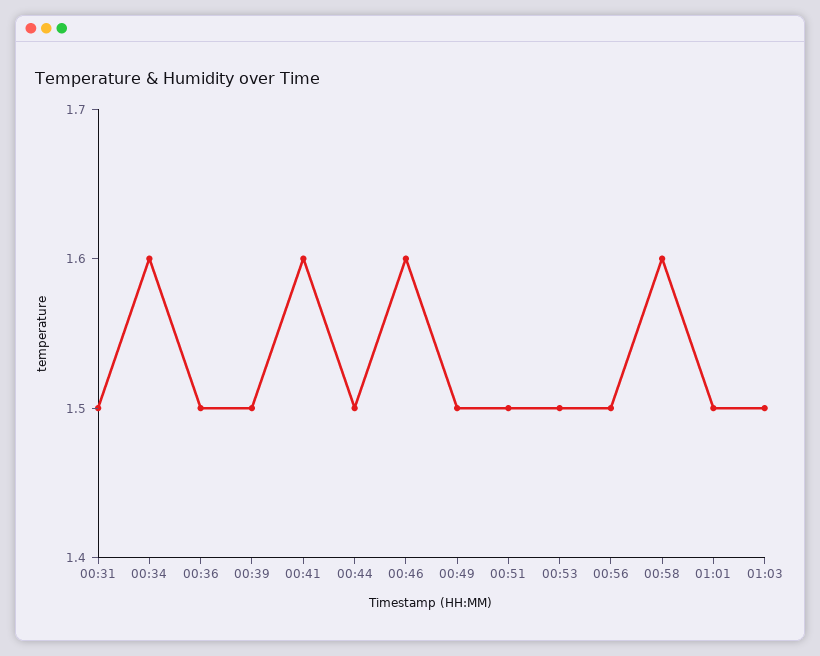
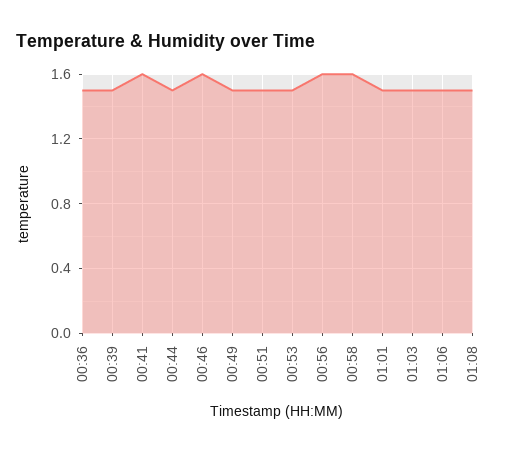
00:31: 1.5 -> none
00:34: 1.6 -> none
00:56: 1.5 -> 1.6
01:06: none -> 1.5
01:08: none -> 1.5

